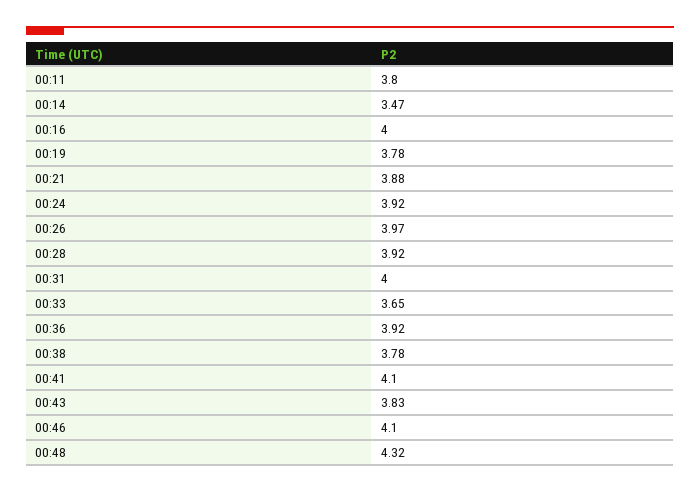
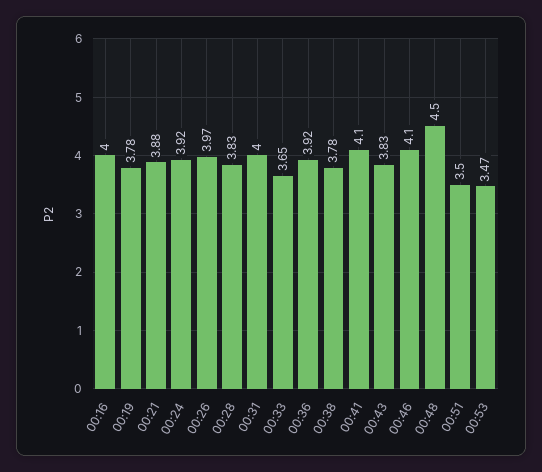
00:11: 3.8 -> none
00:14: 3.47 -> none
00:28: 3.92 -> 3.83
00:48: 4.32 -> 4.5
00:51: none -> 3.5
00:53: none -> 3.47

